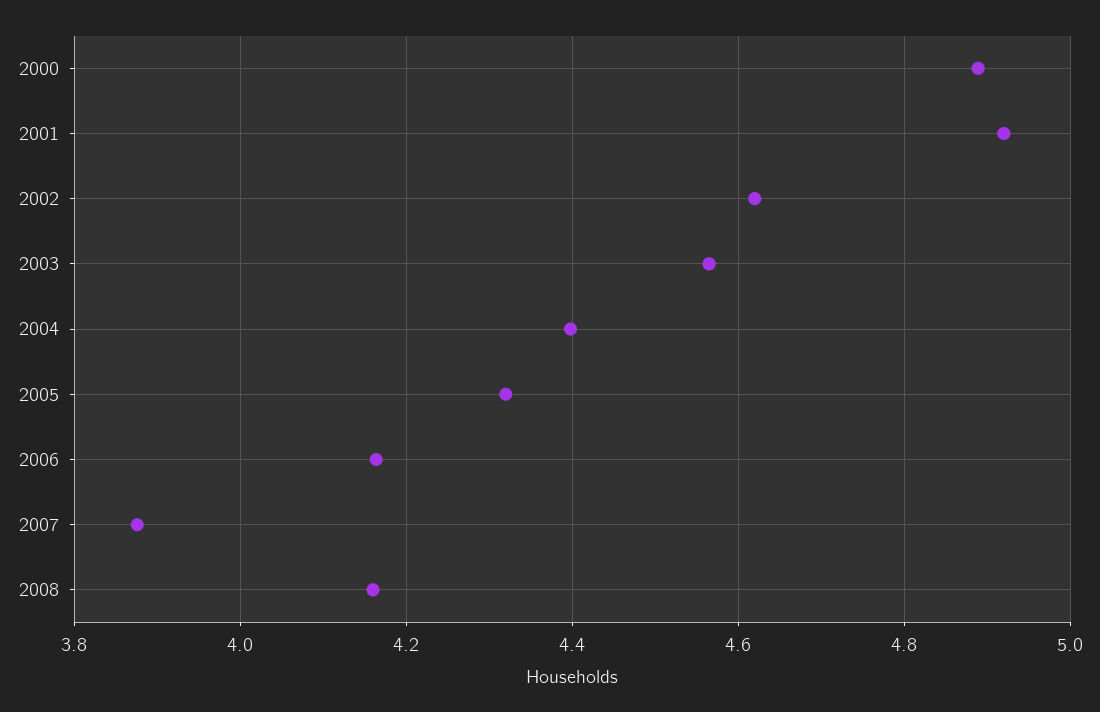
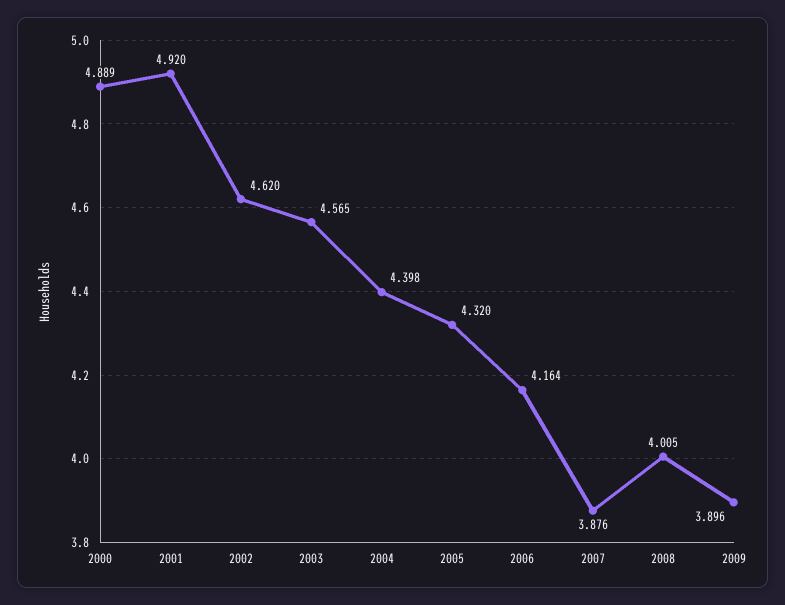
2008: 4.16 -> 4.005
2009: none -> 3.896

